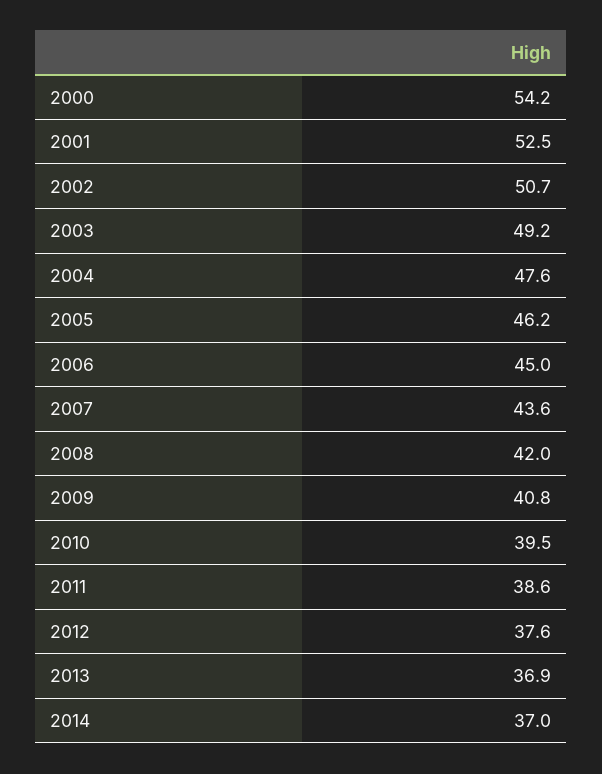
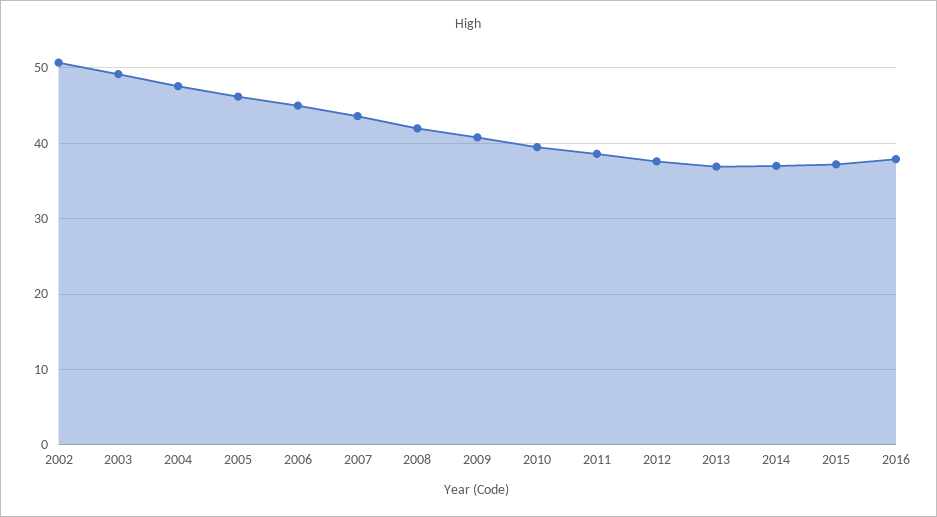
2000: 54.2 -> none
2001: 52.5 -> none
2015: none -> 37
2016: none -> 38

